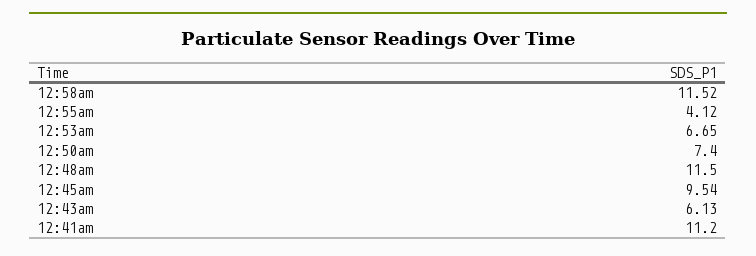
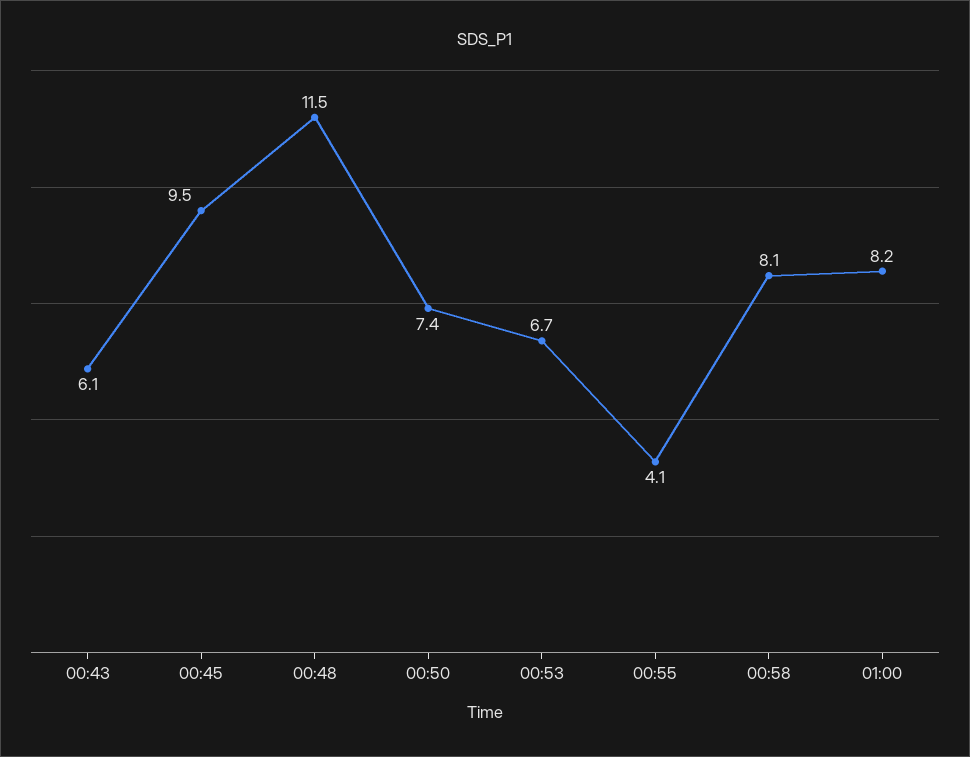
12:58am: 11.52 -> 8.1
12:41am: 11.2 -> none
01:00: none -> 8.2

